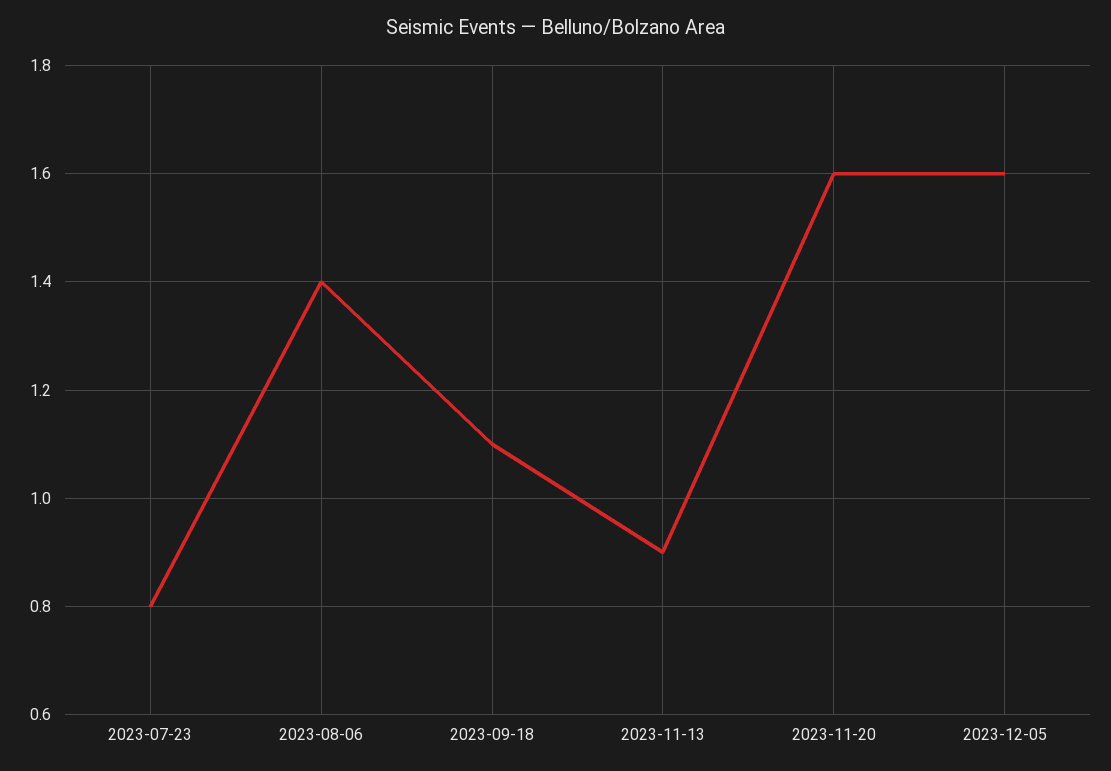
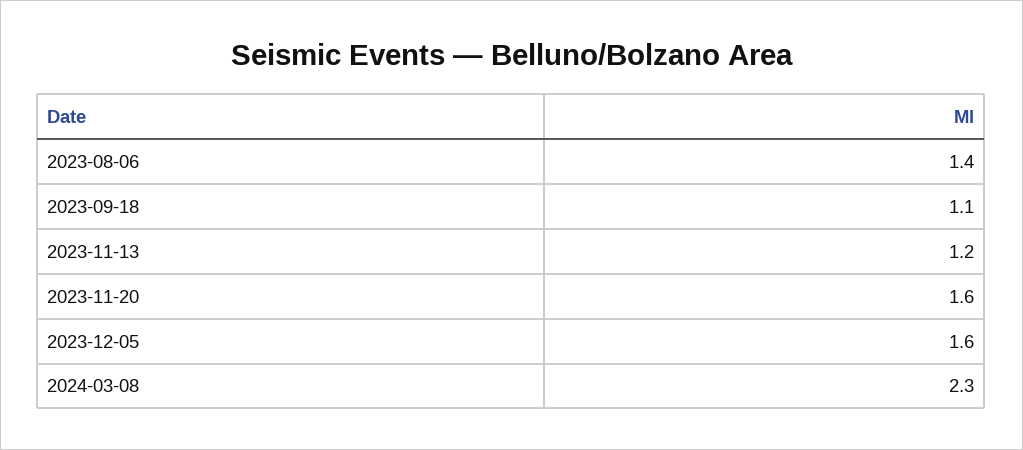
2023-07-23: 0.8 -> none
2023-11-13: 0.9 -> 1.2
2024-03-08: none -> 2.3

